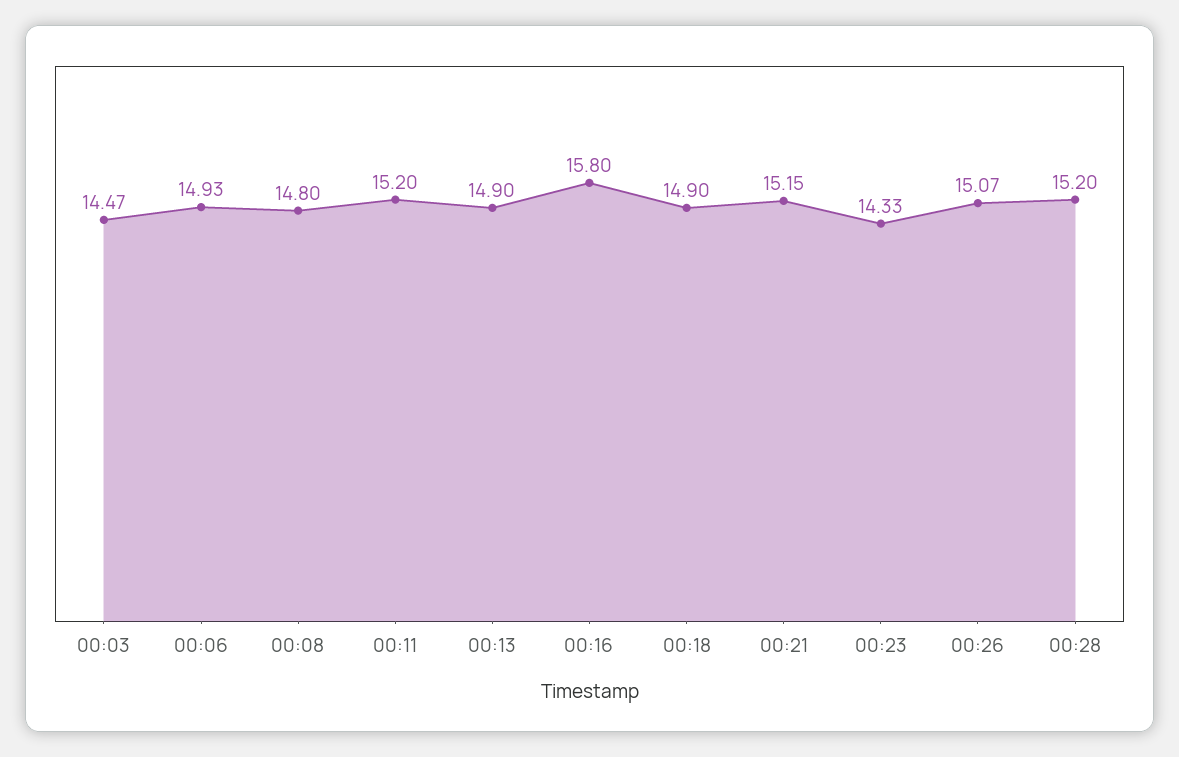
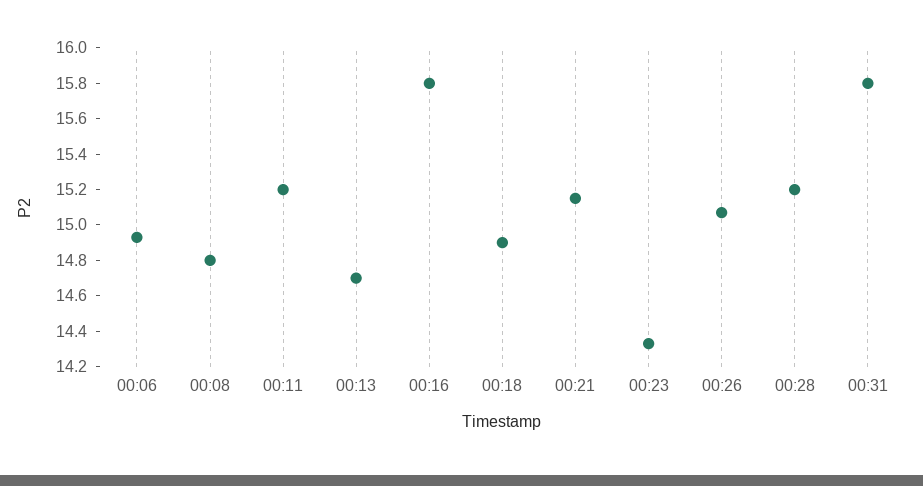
00:03: 14.47 -> none
00:13: 14.9 -> 14.7
00:31: none -> 15.8

